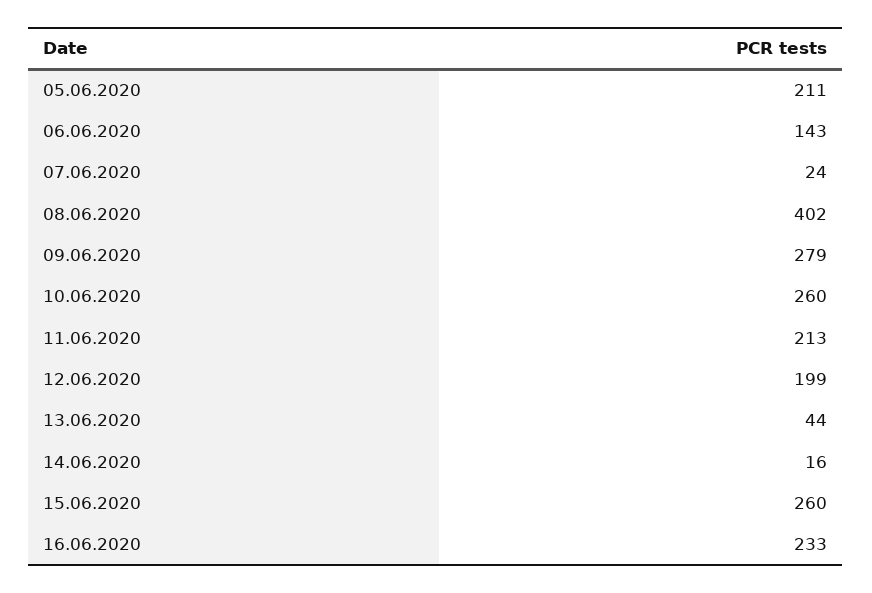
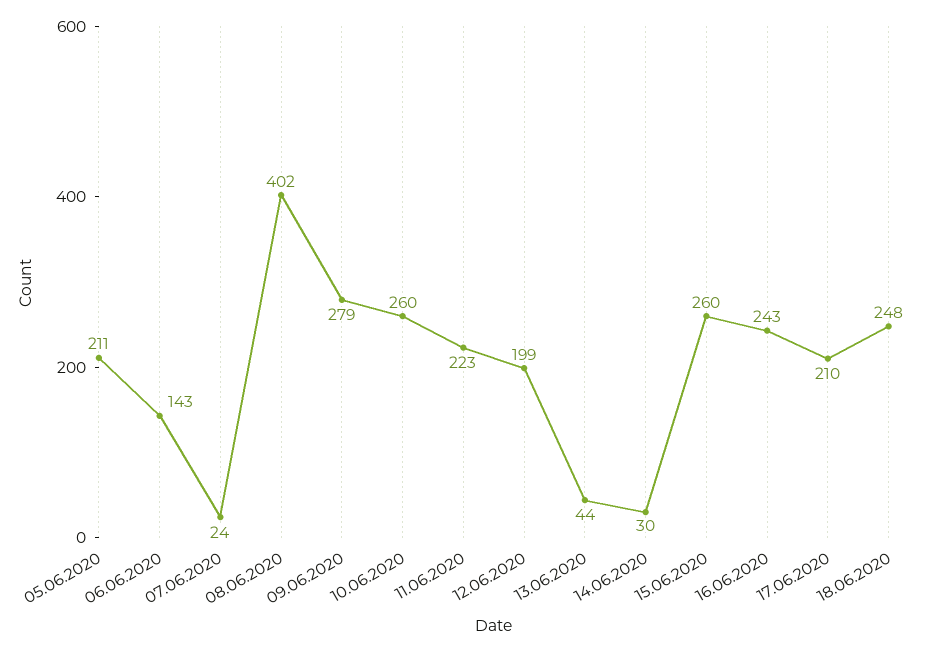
11.06.2020: 213 -> 223
14.06.2020: 16 -> 30
16.06.2020: 233 -> 243
17.06.2020: none -> 210
18.06.2020: none -> 248

